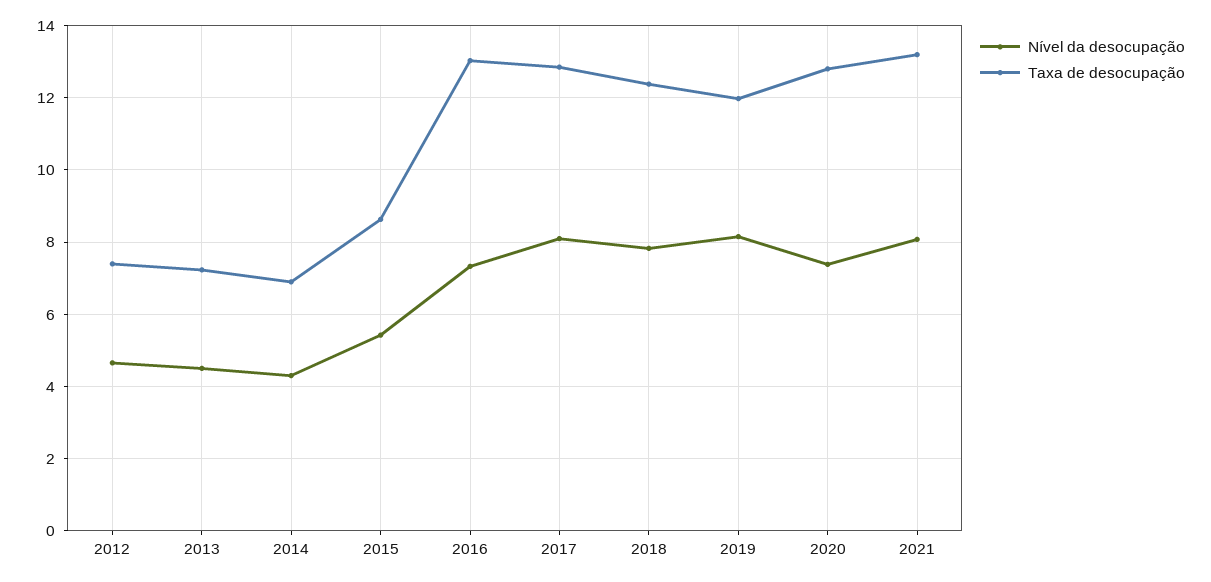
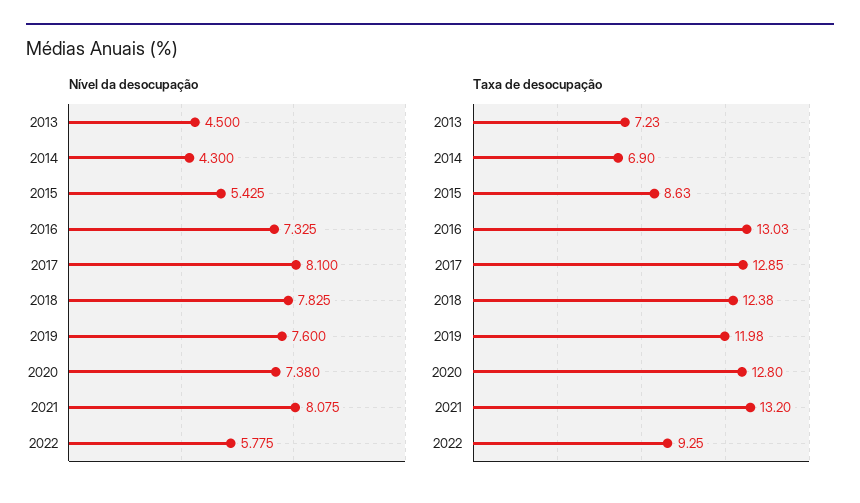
Nível da desocupação, 2012: 4.6 -> none
Taxa de desocupação, 2012: 7.4 -> none
Nível da desocupação, 2019: 8.2 -> 7.6
Nível da desocupação, 2022: none -> 5.775
Taxa de desocupação, 2022: none -> 9.25

